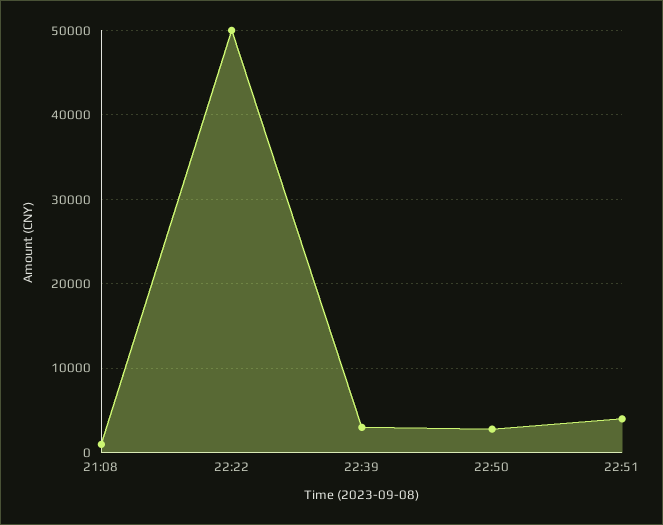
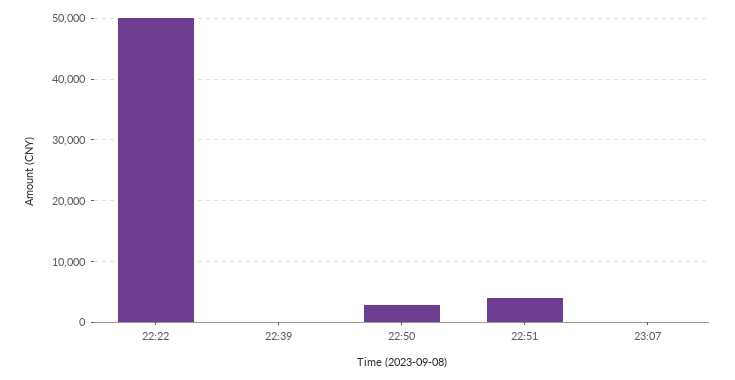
21:08: 1000 -> none
22:39: 3000 -> 0
23:07: none -> 0

